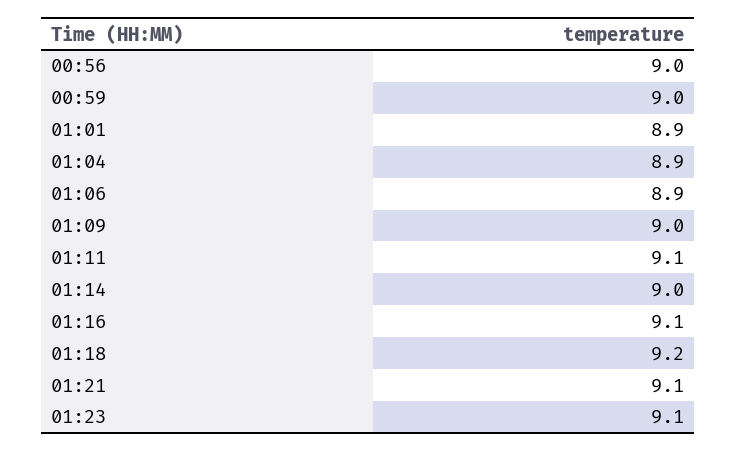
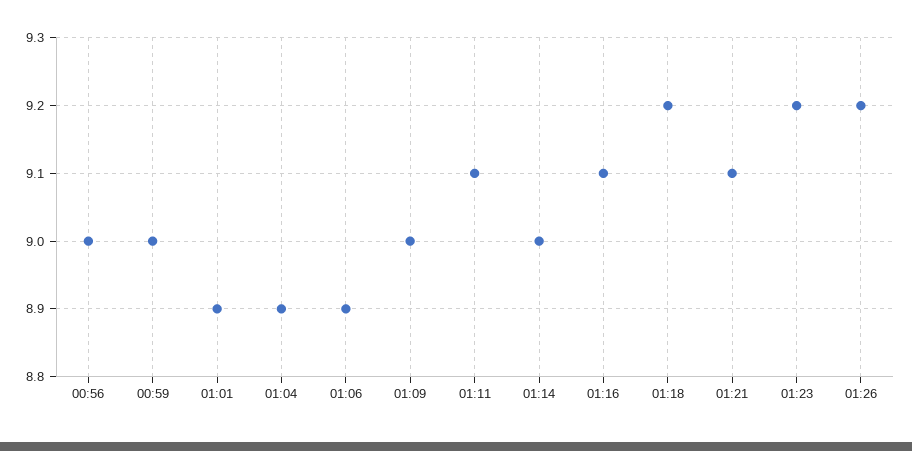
01:23: 9.1 -> 9.2
01:26: none -> 9.2

